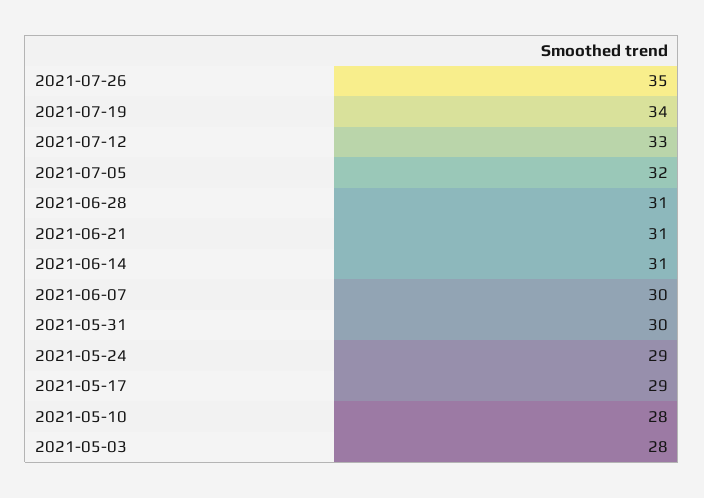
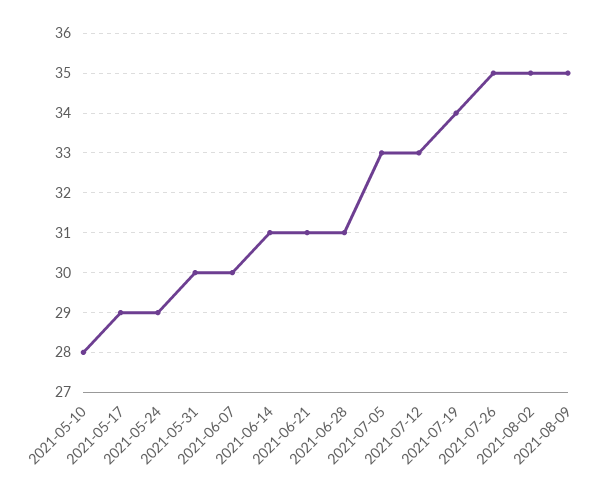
2021-07-05: 32 -> 33
2021-05-03: 28 -> none
2021-08-02: none -> 35
2021-08-09: none -> 35

